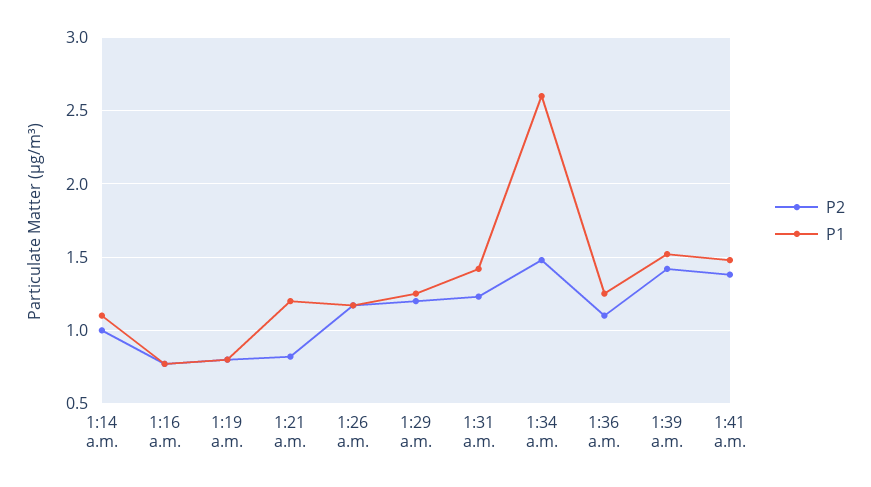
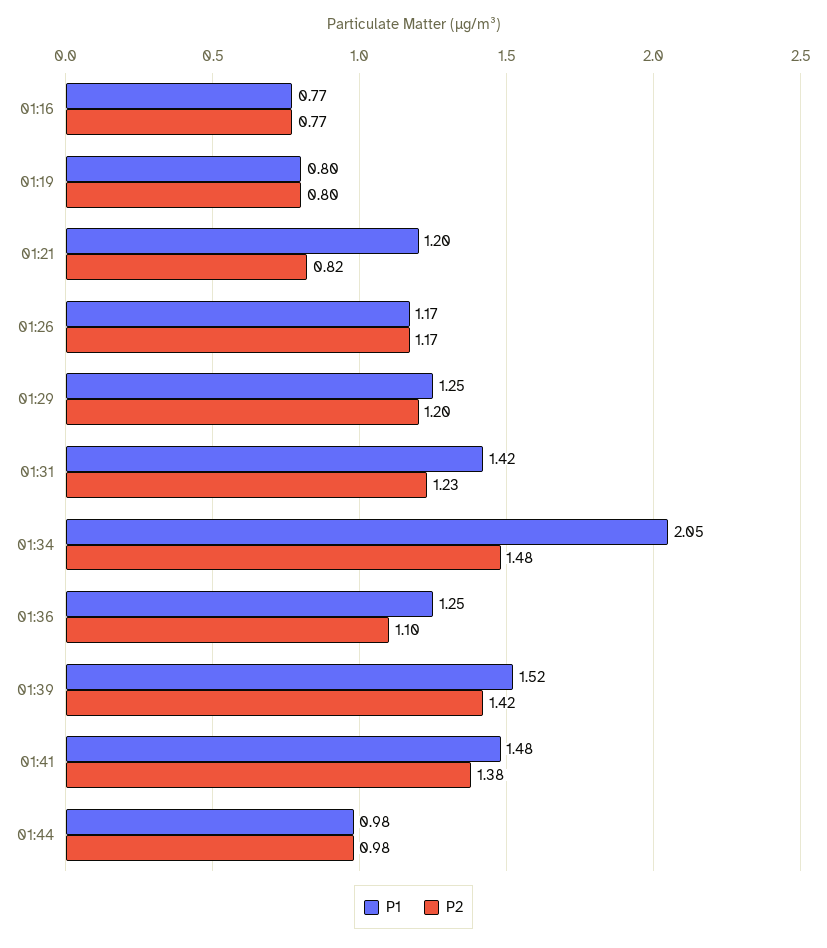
P2, 1:14 a.m.: 1 -> none
P1, 1:14 a.m.: 1.1 -> none
P1, 1:34 a.m.: 2.6 -> 2.05
P1, 01:44: none -> 0.98
P2, 01:44: none -> 0.98

